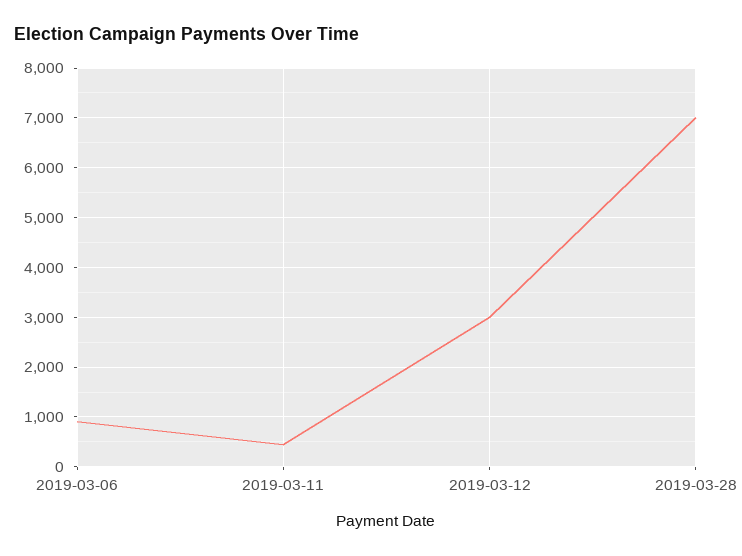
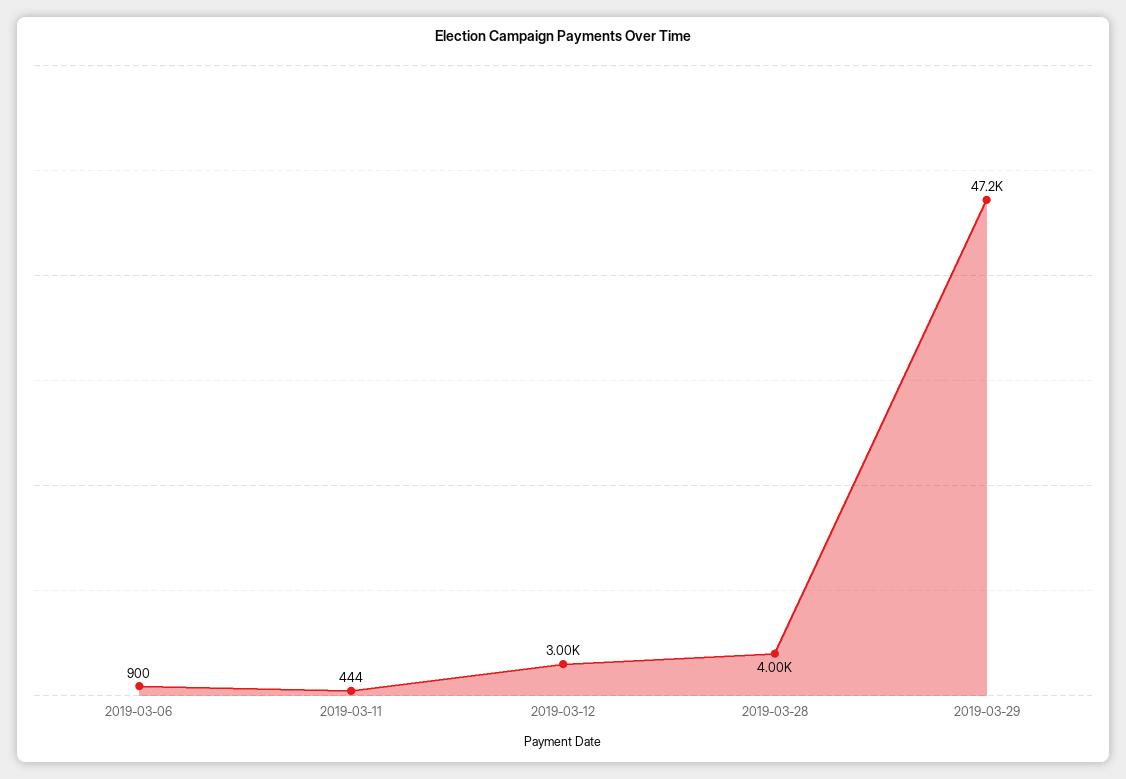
2019-03-28: 7000 -> 4000
2019-03-29: none -> 47200

